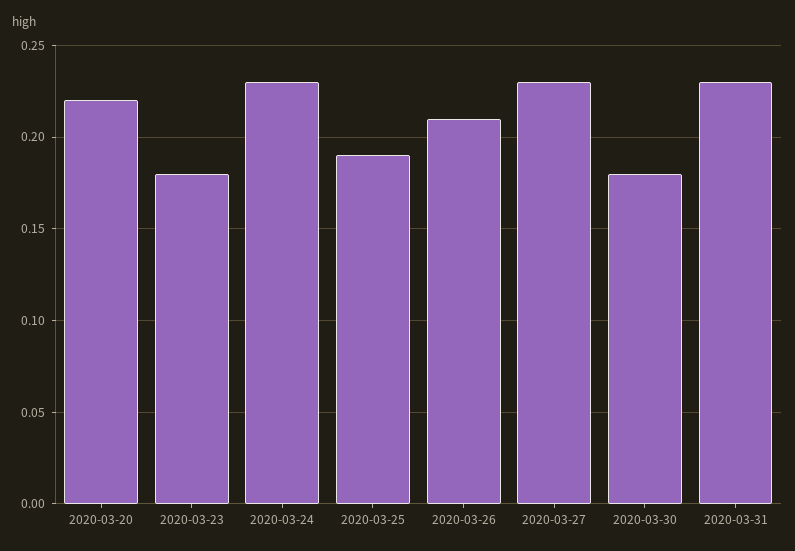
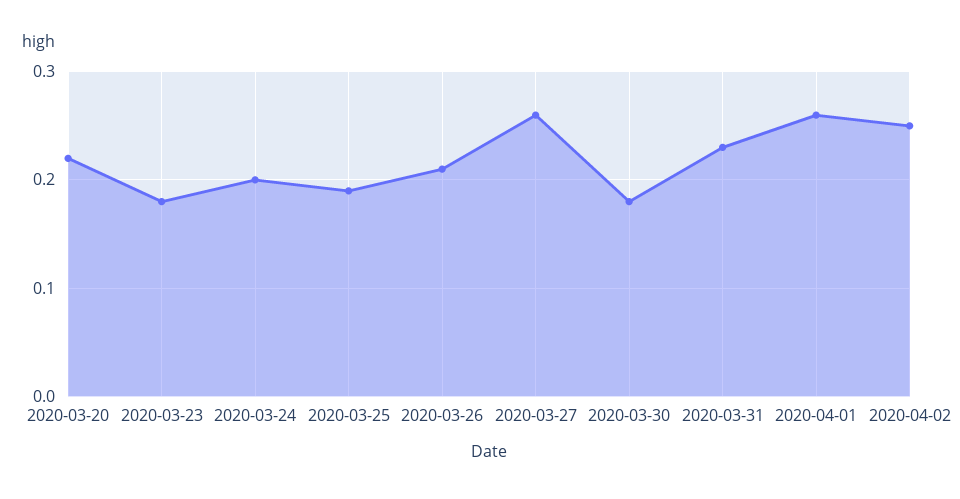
2020-03-24: 0.23 -> 0.2
2020-03-27: 0.23 -> 0.26
2020-04-01: none -> 0.26
2020-04-02: none -> 0.25

